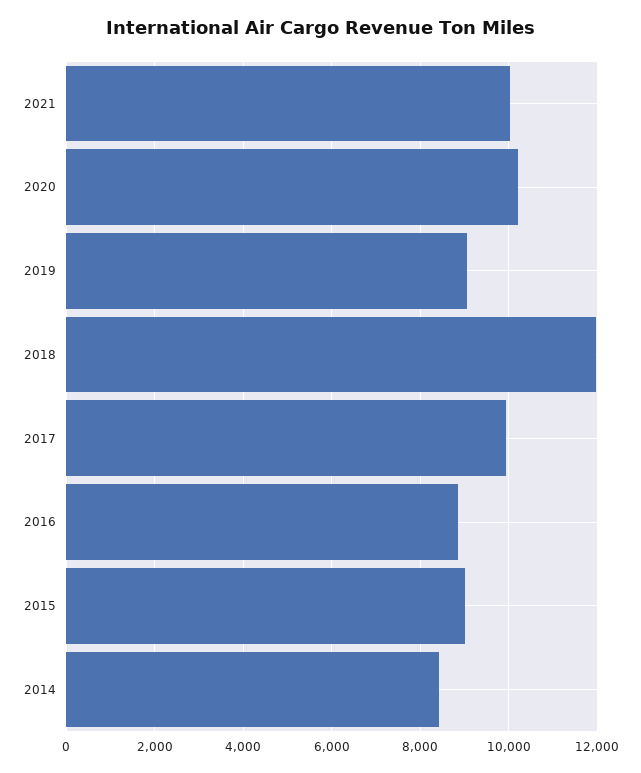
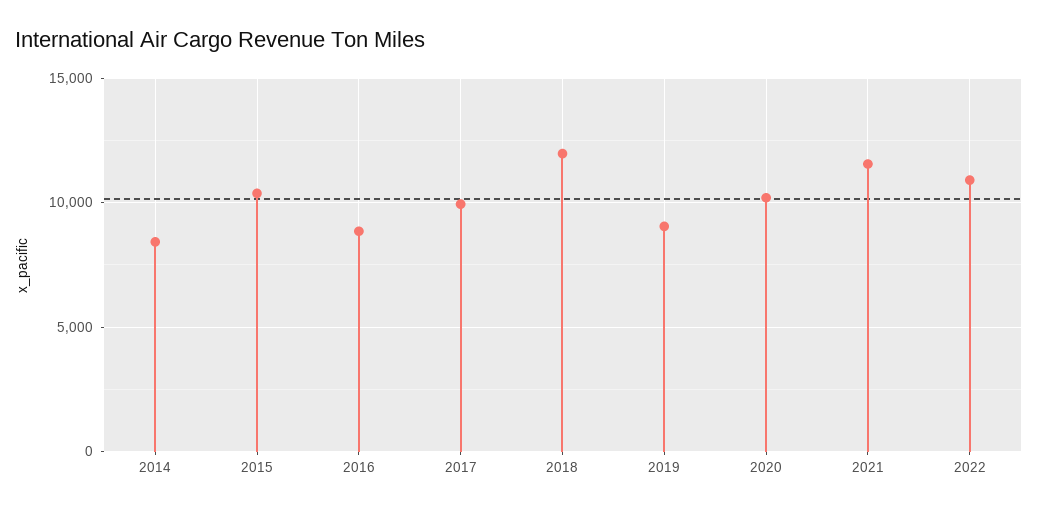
2021: 10000 -> 11500
2015: 9000 -> 10500
2022: none -> 11000

